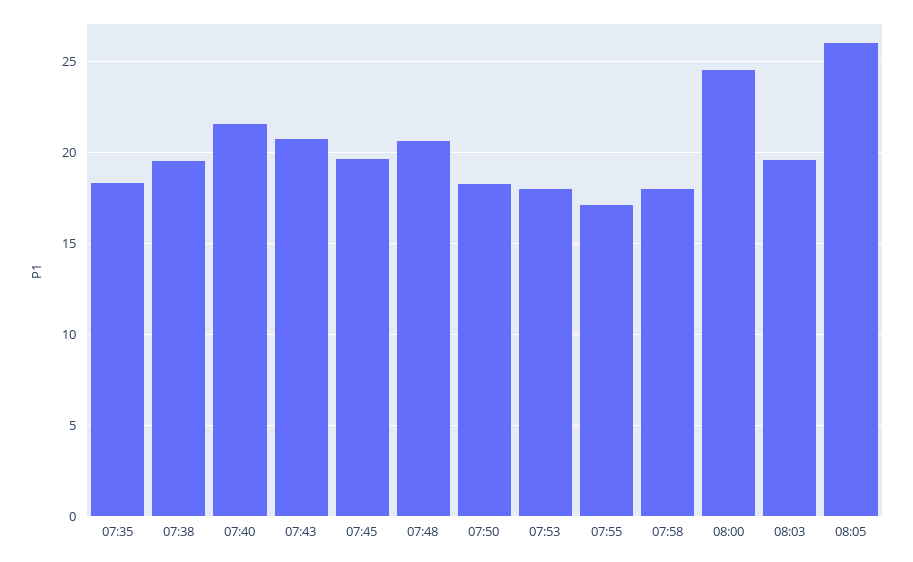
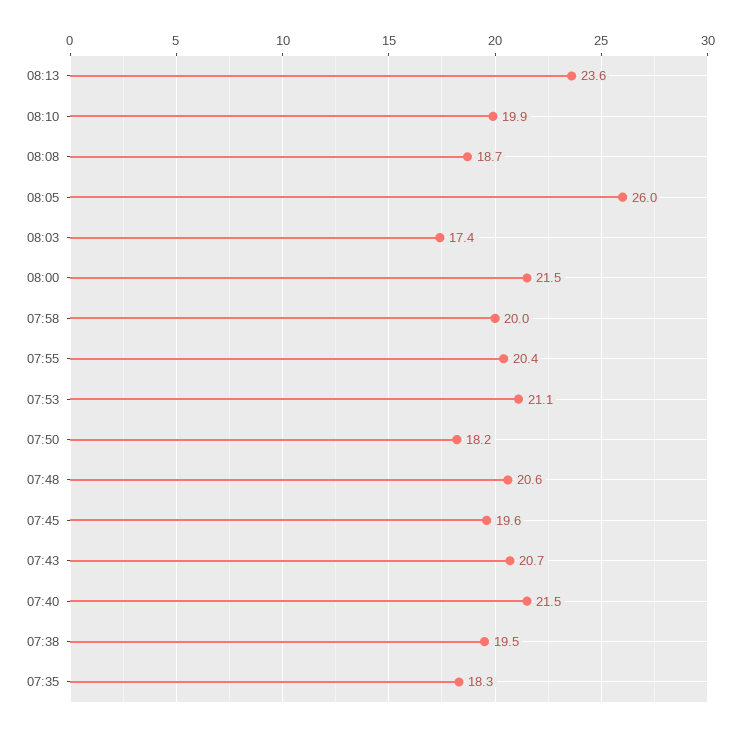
07:53: 18 -> 21.1
07:55: 17 -> 20.4
07:58: 18 -> 20
08:00: 24.5 -> 21.5
08:03: 19.5 -> 17.4
08:13: none -> 23.6
08:10: none -> 19.9
08:08: none -> 18.7

